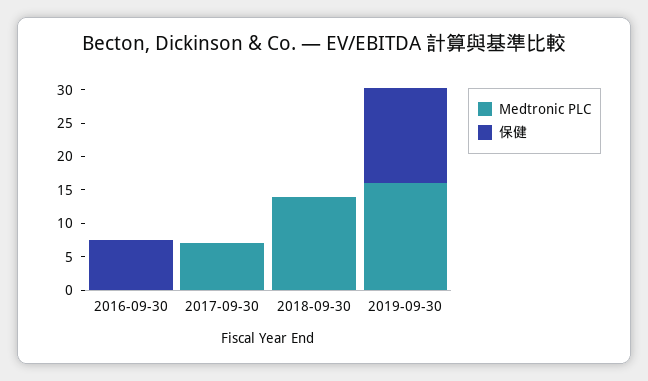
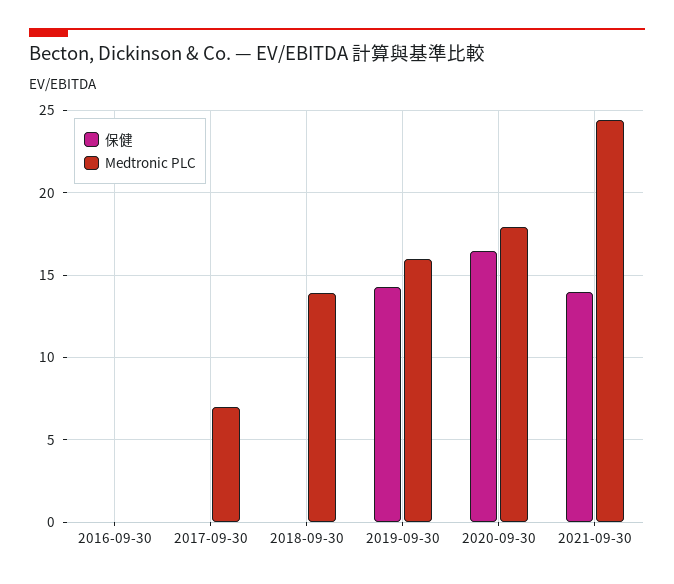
保健, 2016-09-30: 7.5 -> 0
保健, 2020-09-30: none -> 16.5
Medtronic PLC, 2020-09-30: none -> 18
保健, 2021-09-30: none -> 14
Medtronic PLC, 2021-09-30: none -> 24.5

